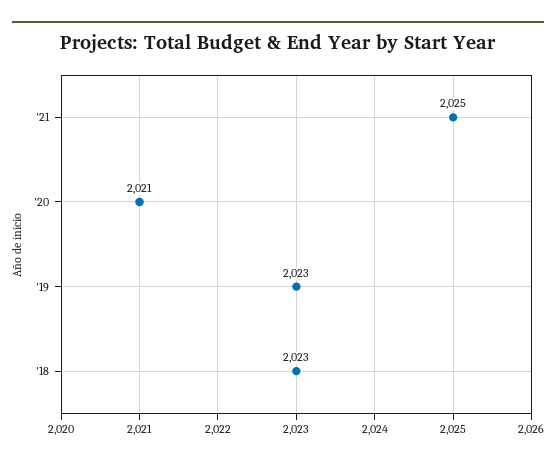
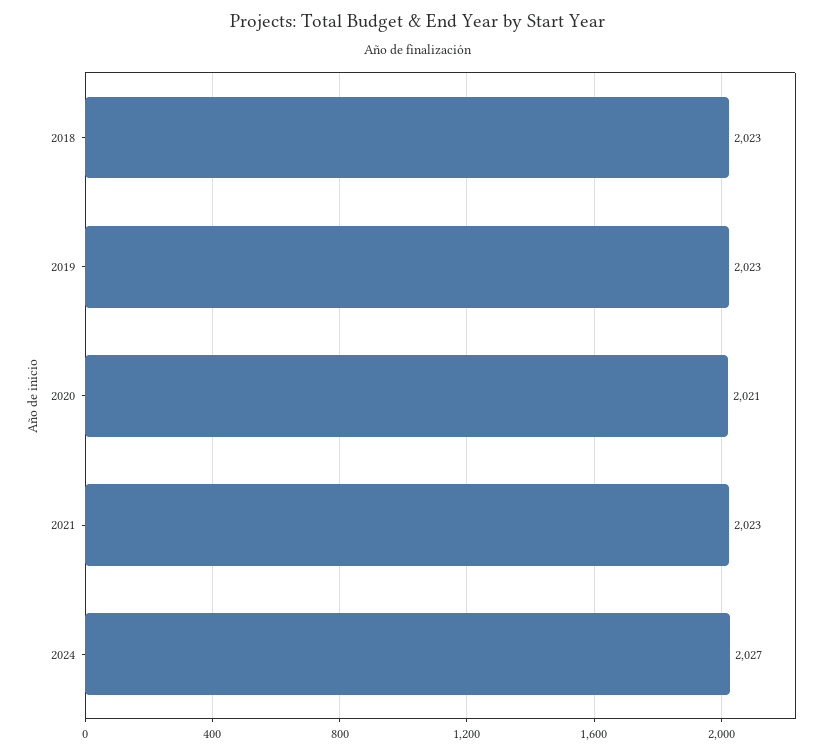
'21: 2025 -> 2023
2024: none -> 2027

